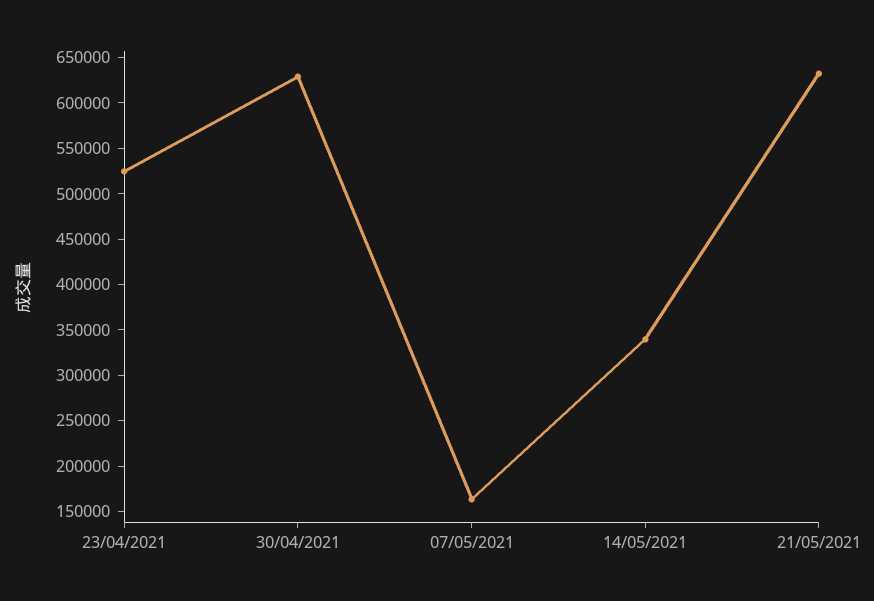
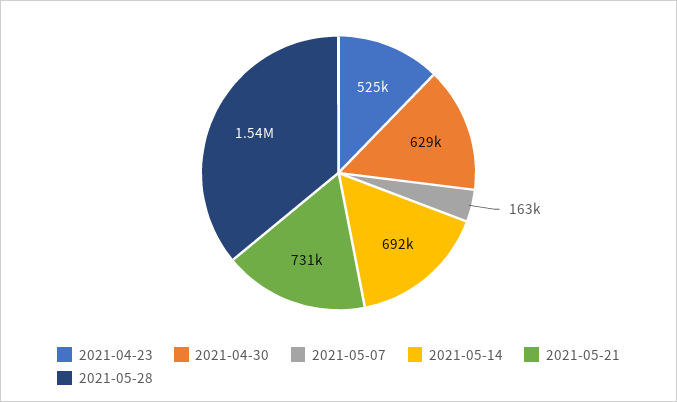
14/05/2021: 340000 -> 692000
21/05/2021: 630000 -> 731000
2021-05-28: none -> 1540000

